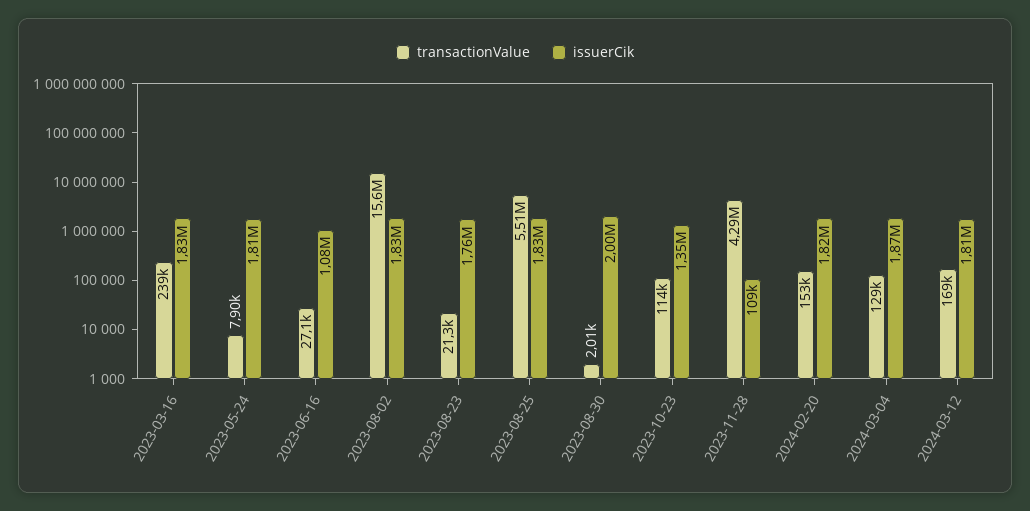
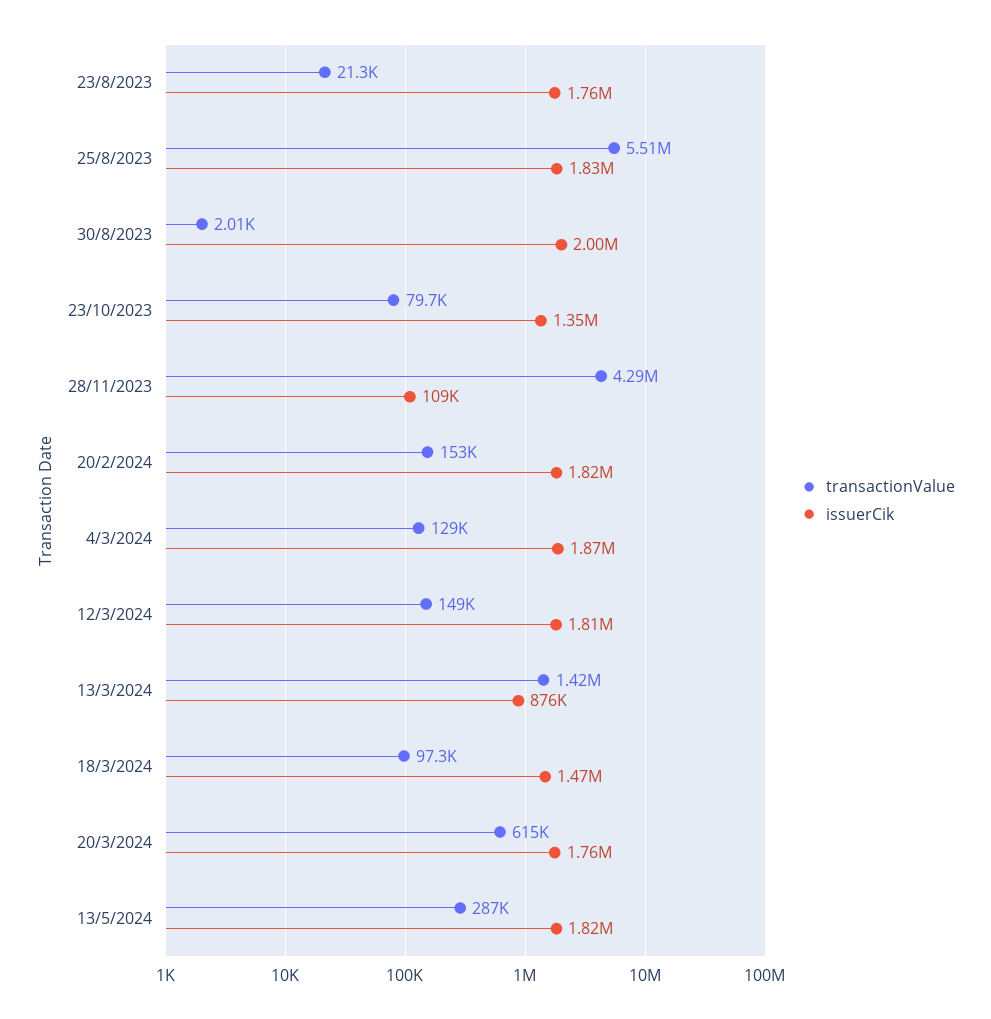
transactionValue, 2023-03-16: 239000 -> none
issuerCik, 2023-03-16: 1830000 -> none
transactionValue, 2023-05-24: 7900 -> none
issuerCik, 2023-05-24: 1810000 -> none
transactionValue, 2023-06-16: 27100 -> none
issuerCik, 2023-06-16: 1080000 -> none
transactionValue, 2023-08-02: 15600000 -> none
issuerCik, 2023-08-02: 1830000 -> none
transactionValue, 2023-10-23: 114000 -> 79700
transactionValue, 2024-03-12: 169000 -> 149000
transactionValue, 13/3/2024: none -> 1420000
issuerCik, 13/3/2024: none -> 876000
transactionValue, 18/3/2024: none -> 97300
issuerCik, 18/3/2024: none -> 1470000
transactionValue, 20/3/2024: none -> 615000
issuerCik, 20/3/2024: none -> 1760000
transactionValue, 13/5/2024: none -> 287000
issuerCik, 13/5/2024: none -> 1820000

